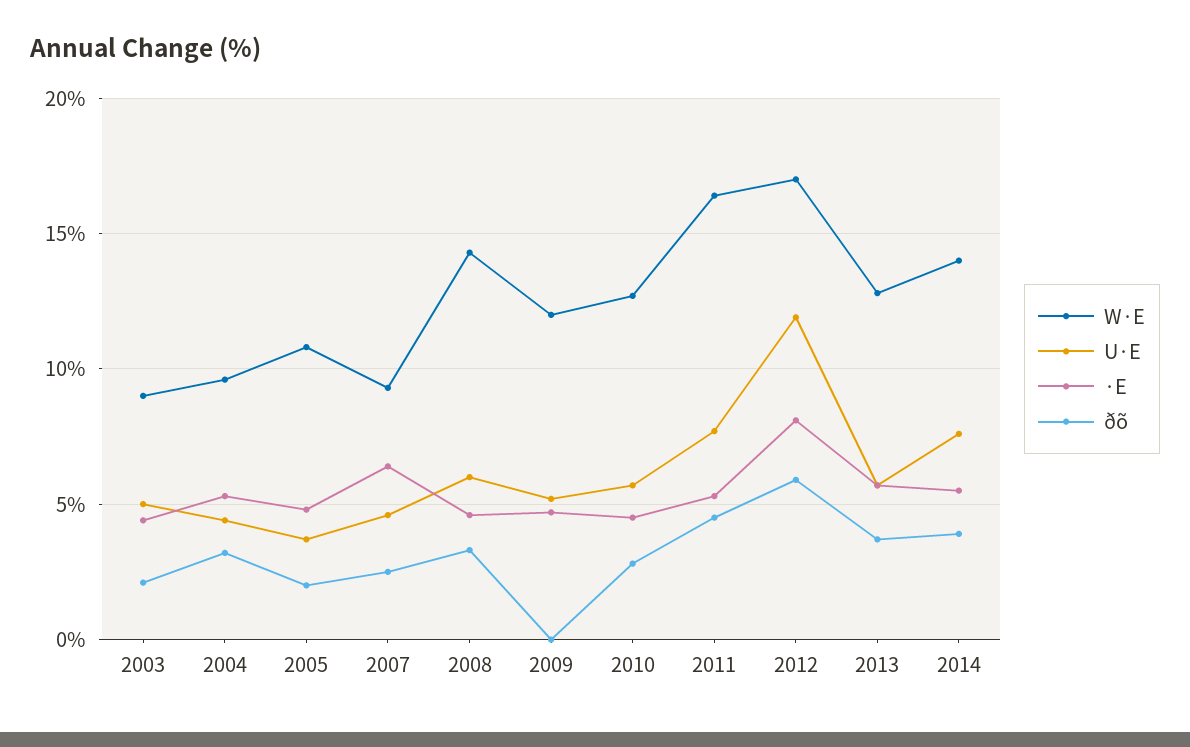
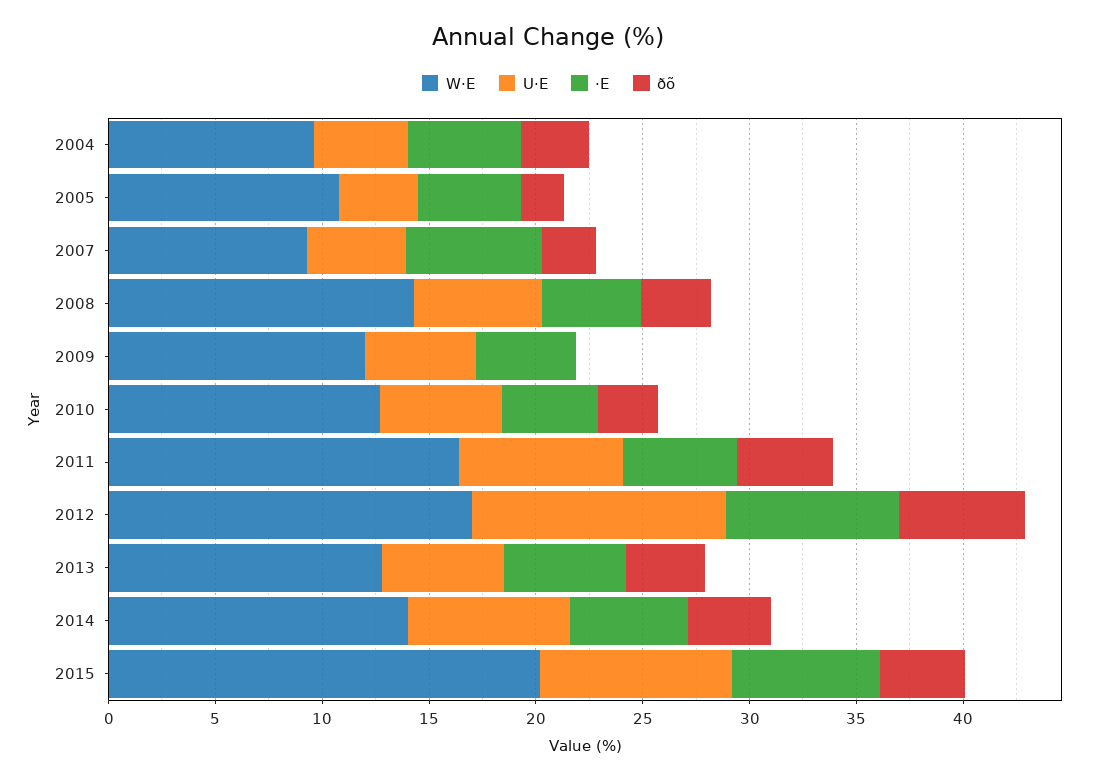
W·E, 2003: 9 -> none
U·E, 2003: 5 -> none
·E, 2003: 4.5 -> none
ðõ, 2003: 2 -> none
W·E, 2015: none -> 20
U·E, 2015: none -> 9
·E, 2015: none -> 7
ðõ, 2015: none -> 4

